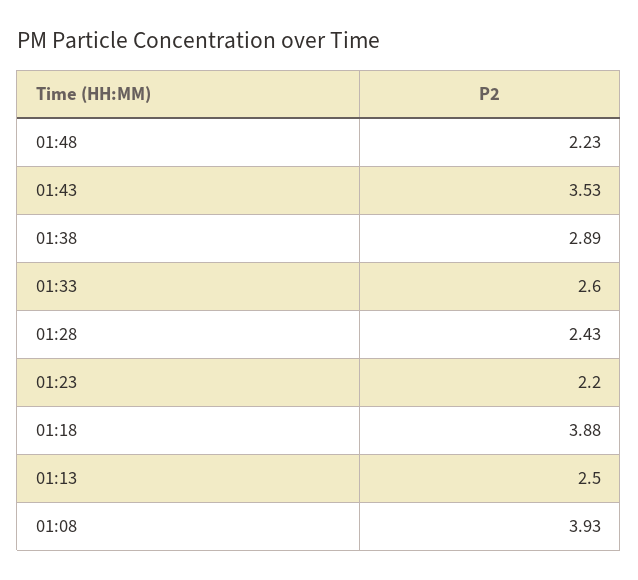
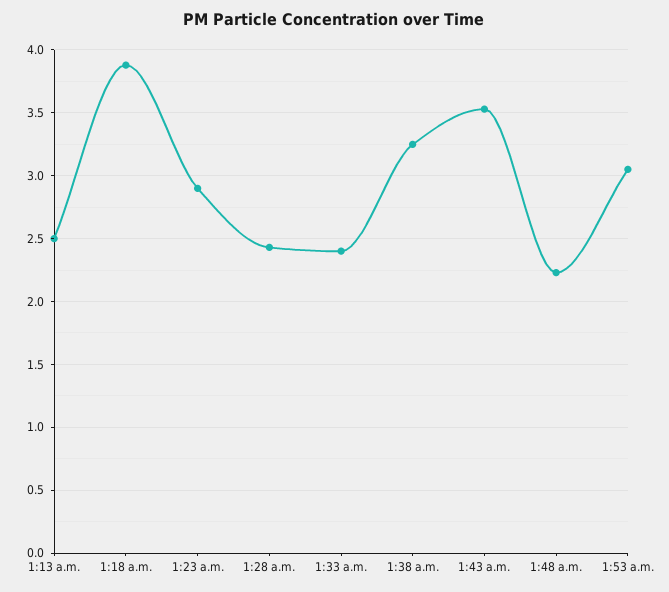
01:38: 2.89 -> 3.25
01:33: 2.6 -> 2.4
01:23: 2.2 -> 2.9
01:08: 3.93 -> none
1:53 a.m.: none -> 3.05

